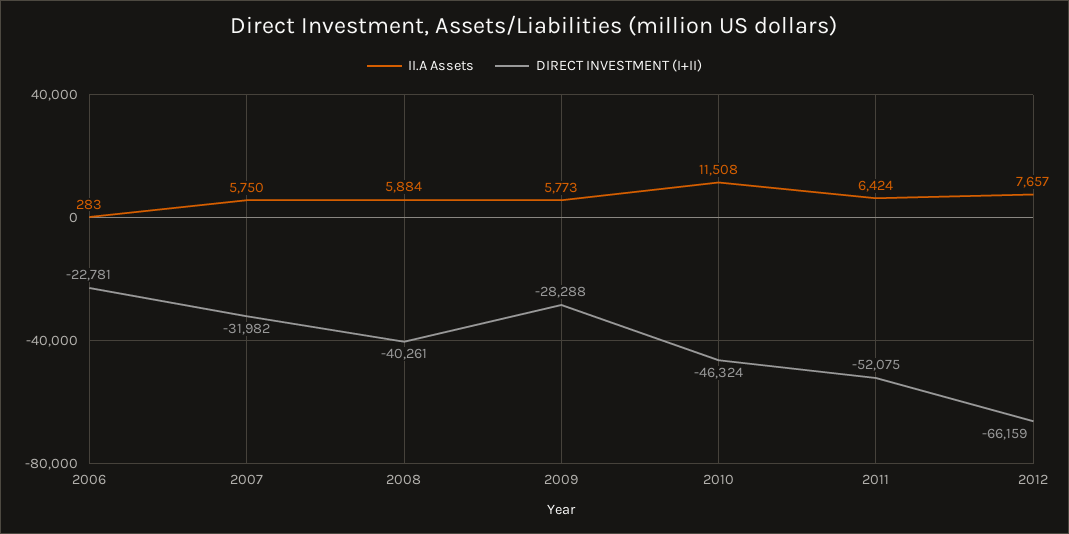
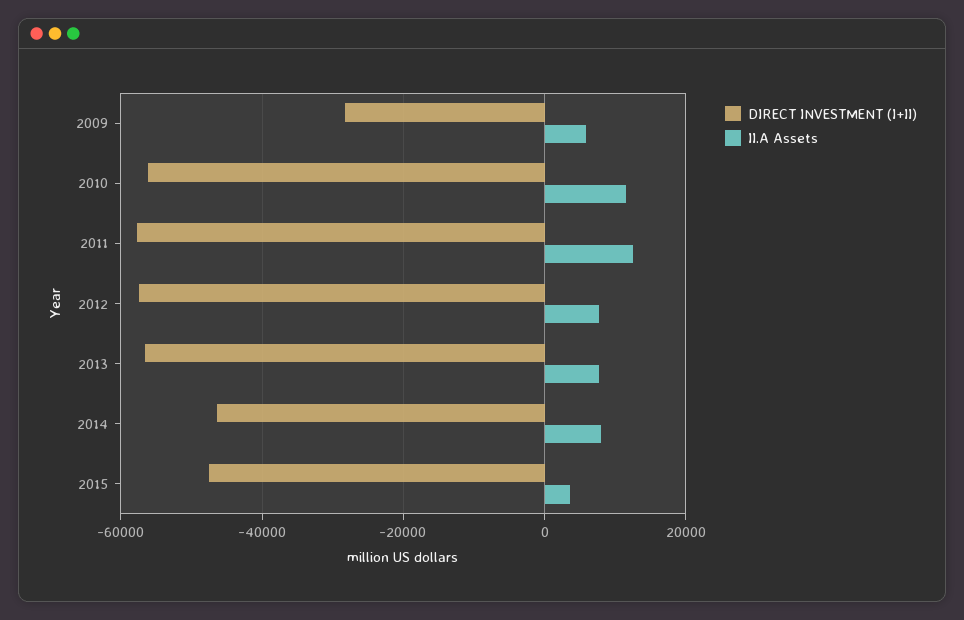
II.A Assets, 2006: 283 -> none
DIRECT INVESTMENT (I+II), 2006: -22781 -> none
II.A Assets, 2007: 5750 -> none
DIRECT INVESTMENT (I+II), 2007: -31982 -> none
II.A Assets, 2008: 5884 -> none
DIRECT INVESTMENT (I+II), 2008: -40261 -> none
DIRECT INVESTMENT (I+II), 2010: -46324 -> -56000
II.A Assets, 2011: 6424 -> 12000
DIRECT INVESTMENT (I+II), 2011: -52075 -> -58000
DIRECT INVESTMENT (I+II), 2012: -66159 -> -58000
DIRECT INVESTMENT (I+II), 2013: none -> -56000
II.A Assets, 2013: none -> 8000
DIRECT INVESTMENT (I+II), 2014: none -> -46000
II.A Assets, 2014: none -> 8000
DIRECT INVESTMENT (I+II), 2015: none -> -48000
II.A Assets, 2015: none -> 4000

